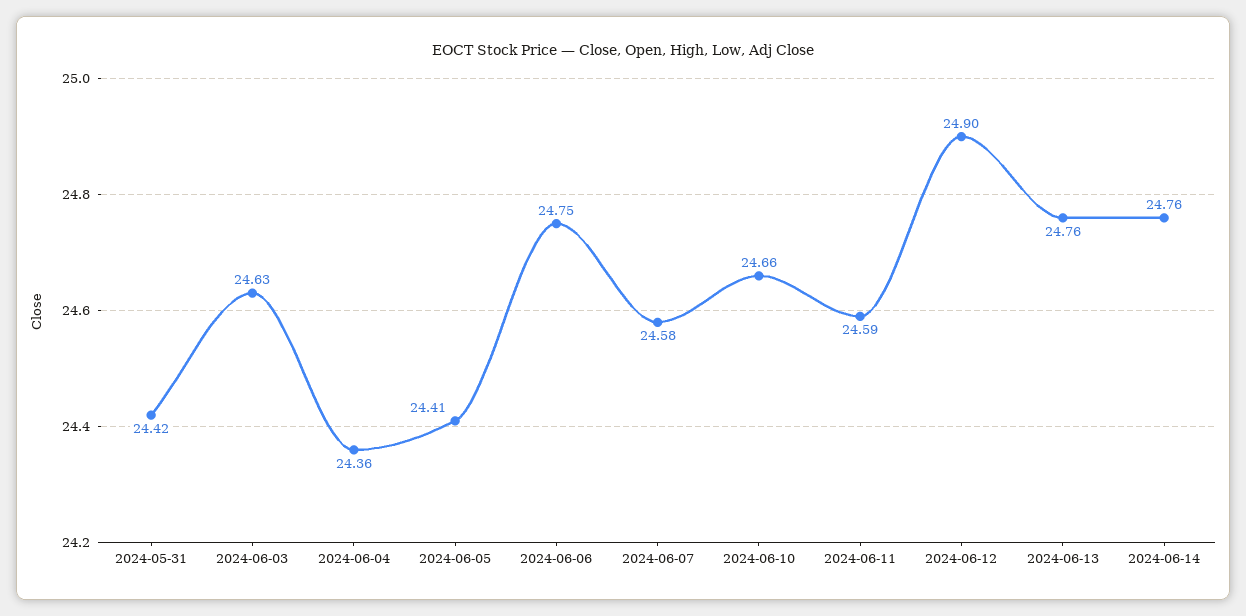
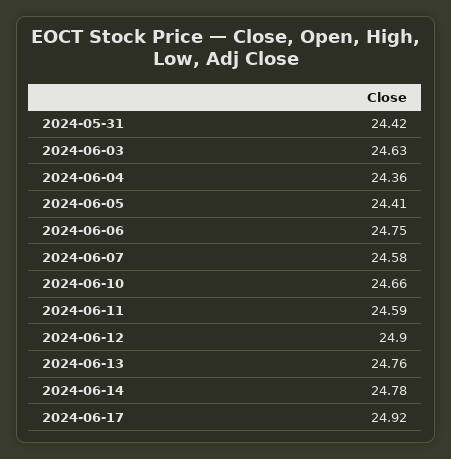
2024-06-14: 24.76 -> 24.78
2024-06-17: none -> 24.92

